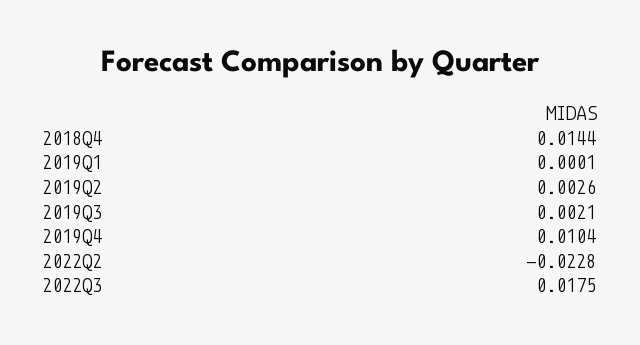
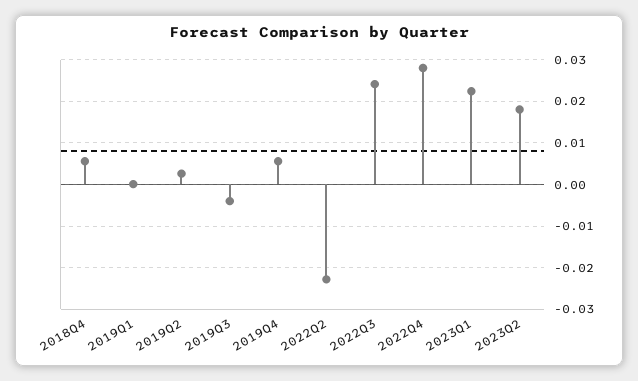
2018Q4: 0.0144 -> 0.006
2019Q3: 0.0021 -> -0.004
2019Q4: 0.0104 -> 0.006
2022Q3: 0.0175 -> 0.024
2022Q4: none -> 0.028
2023Q1: none -> 0.022
2023Q2: none -> 0.018

